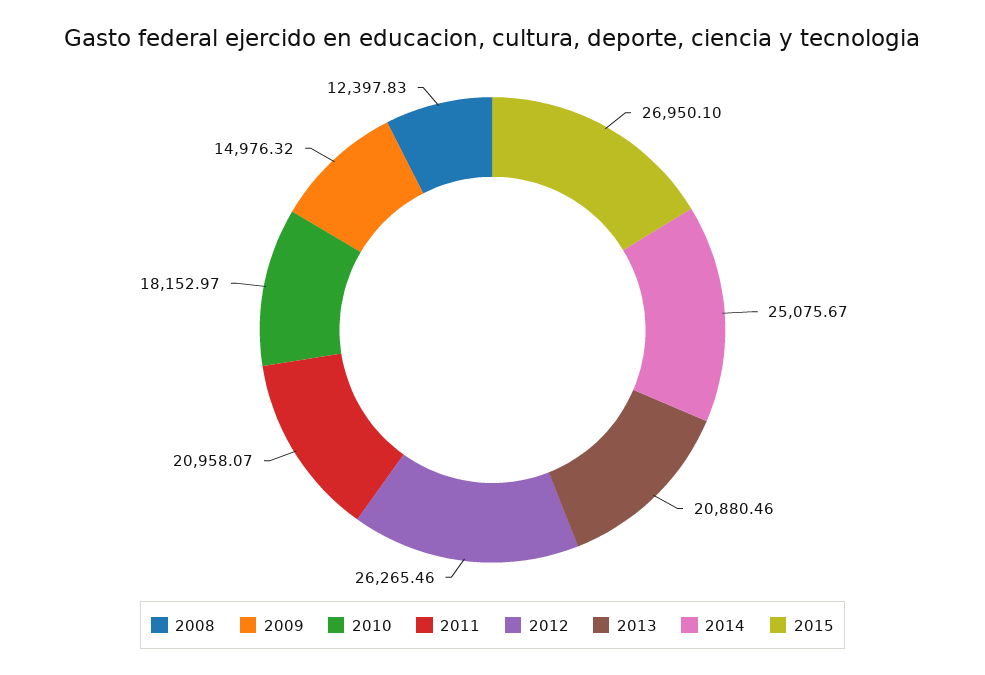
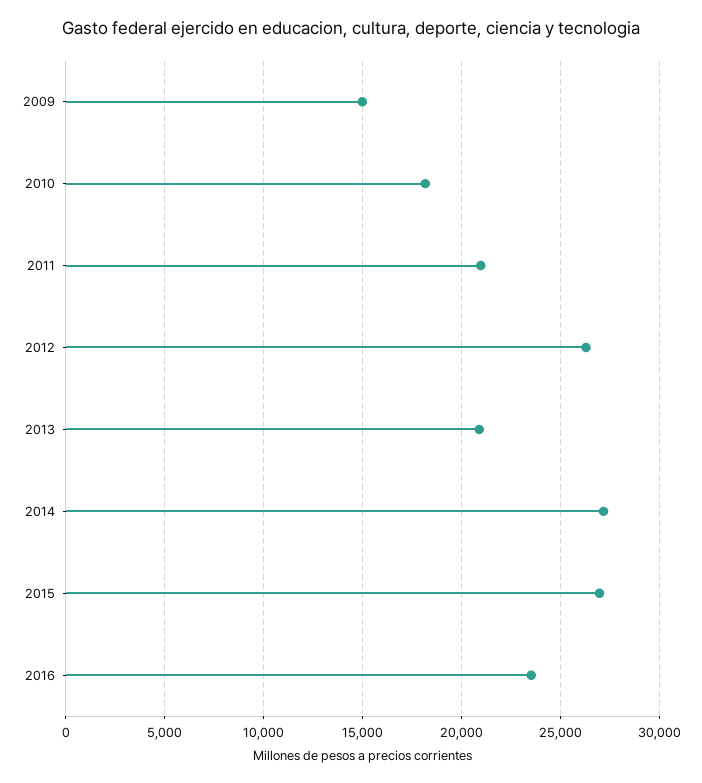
2008: 12397.83 -> none
2014: 25075.67 -> 27000
2016: none -> 23500

